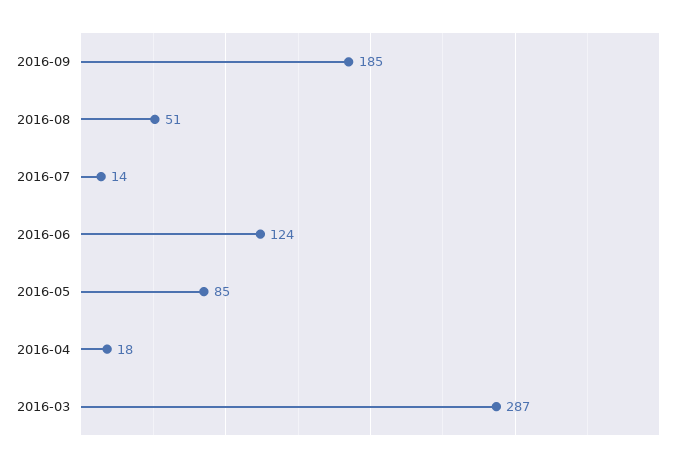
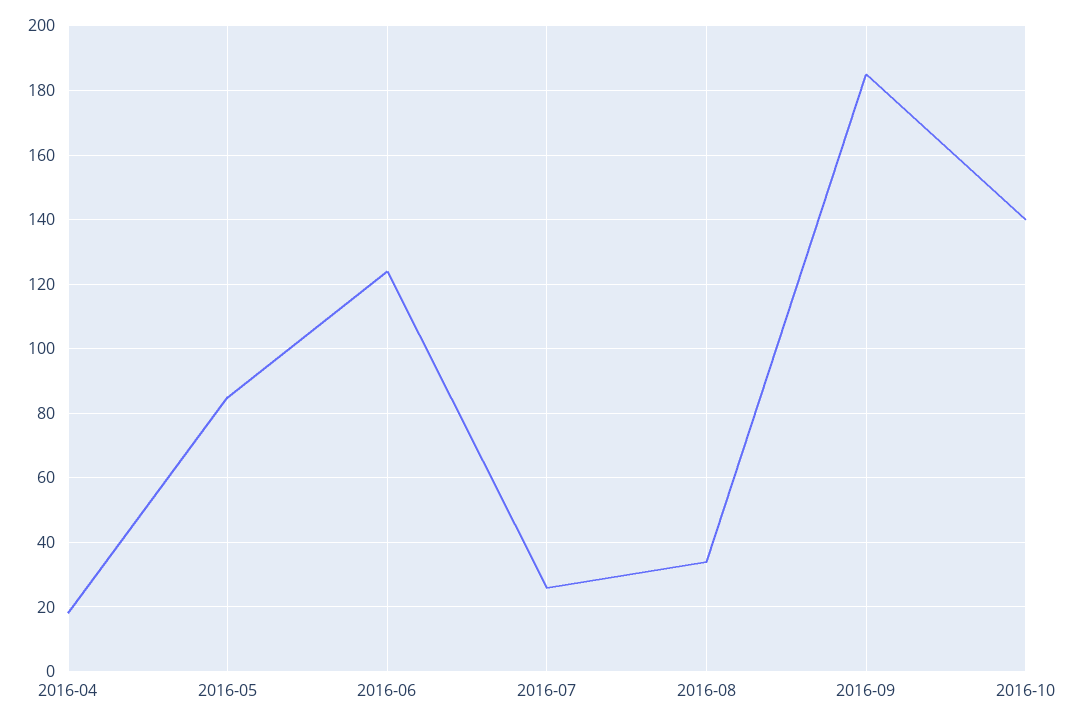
2016-08: 51 -> 35
2016-07: 14 -> 25
2016-03: 287 -> none
2016-10: none -> 140

